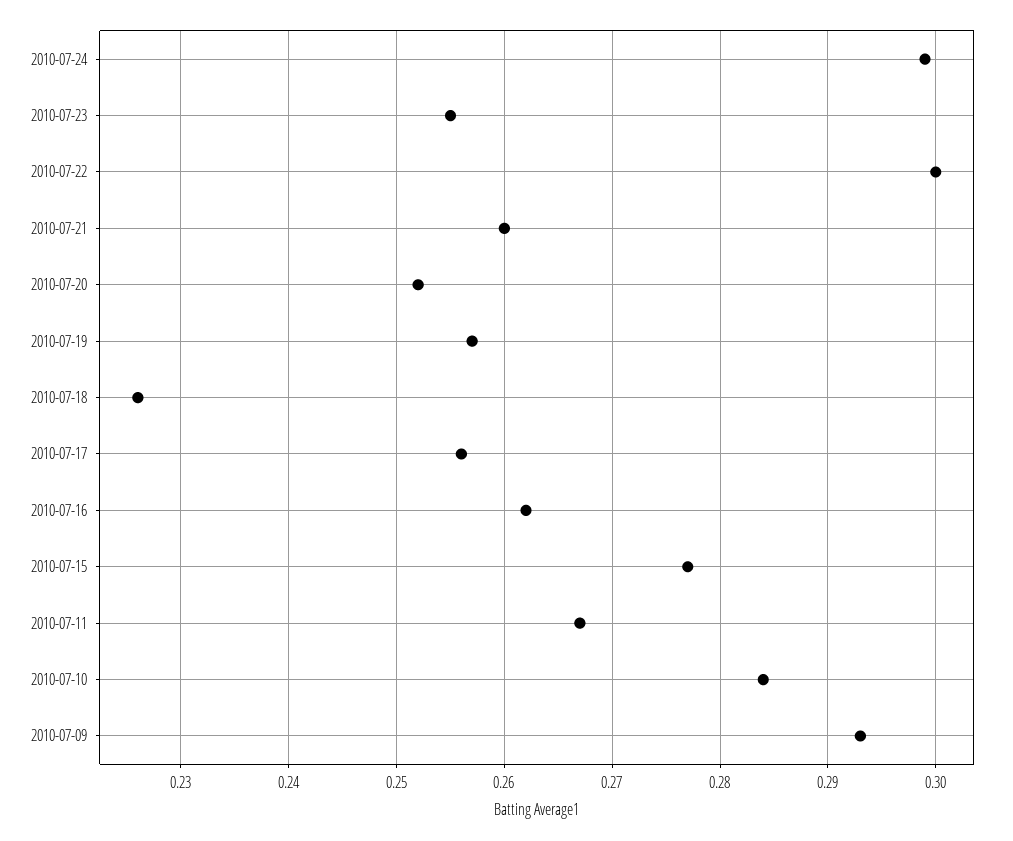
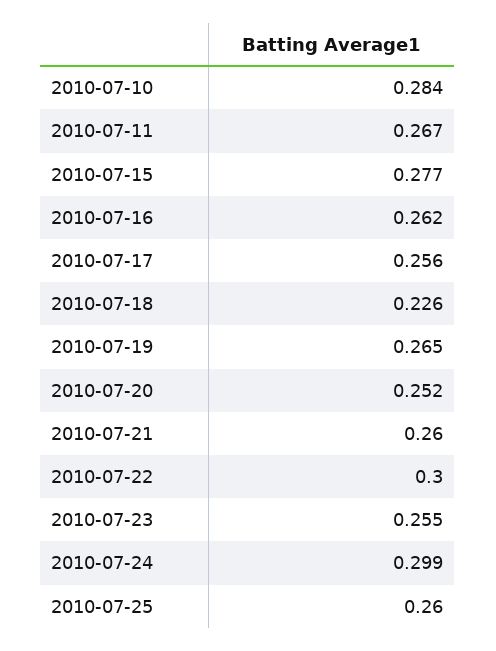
2010-07-19: 0.257 -> 0.265
2010-07-09: 0.293 -> none
2010-07-25: none -> 0.26

